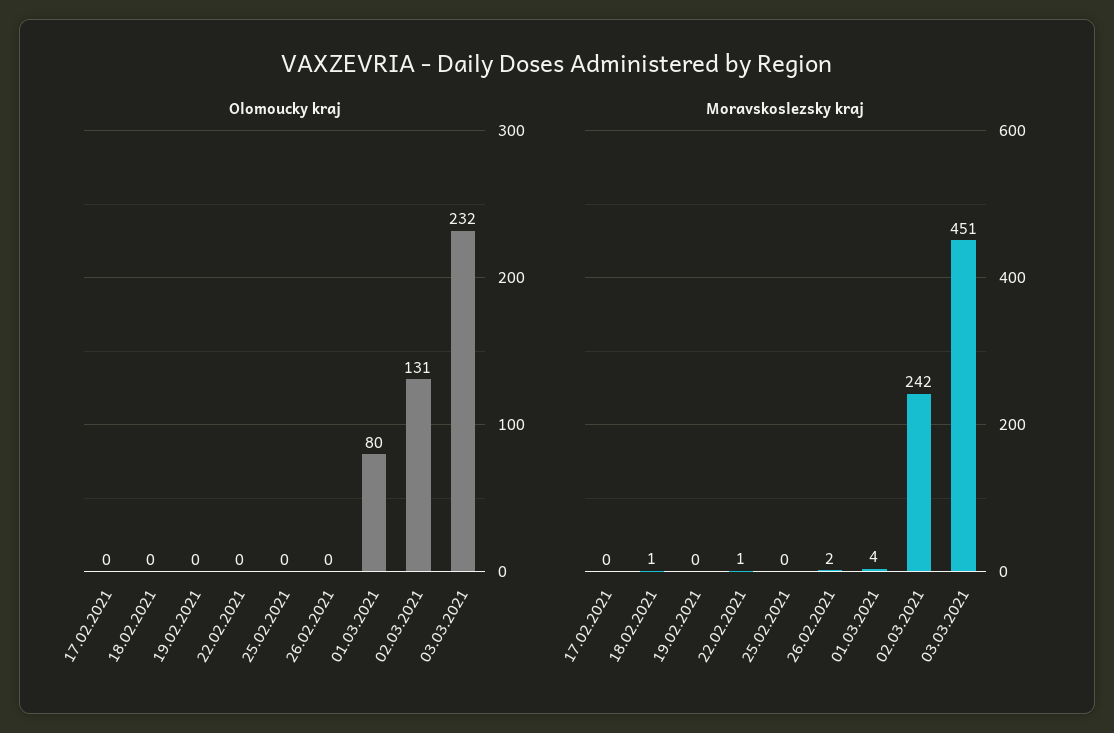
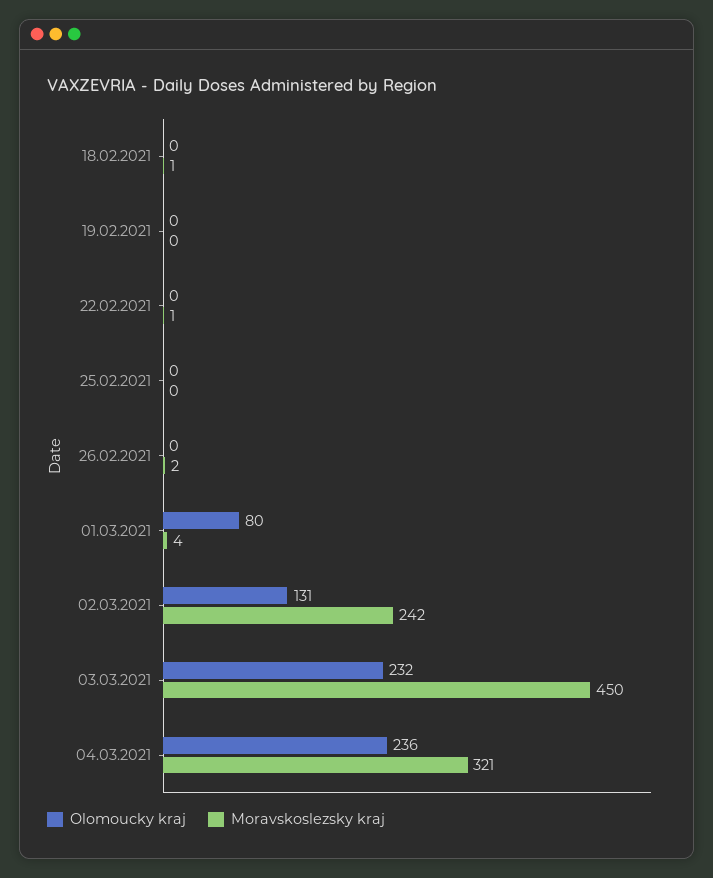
Olomoucky kraj, 17.02.2021: 0 -> none
Moravskoslezsky kraj, 17.02.2021: 0 -> none
Moravskoslezsky kraj, 03.03.2021: 451 -> 450
Olomoucky kraj, 04.03.2021: none -> 236
Moravskoslezsky kraj, 04.03.2021: none -> 321

